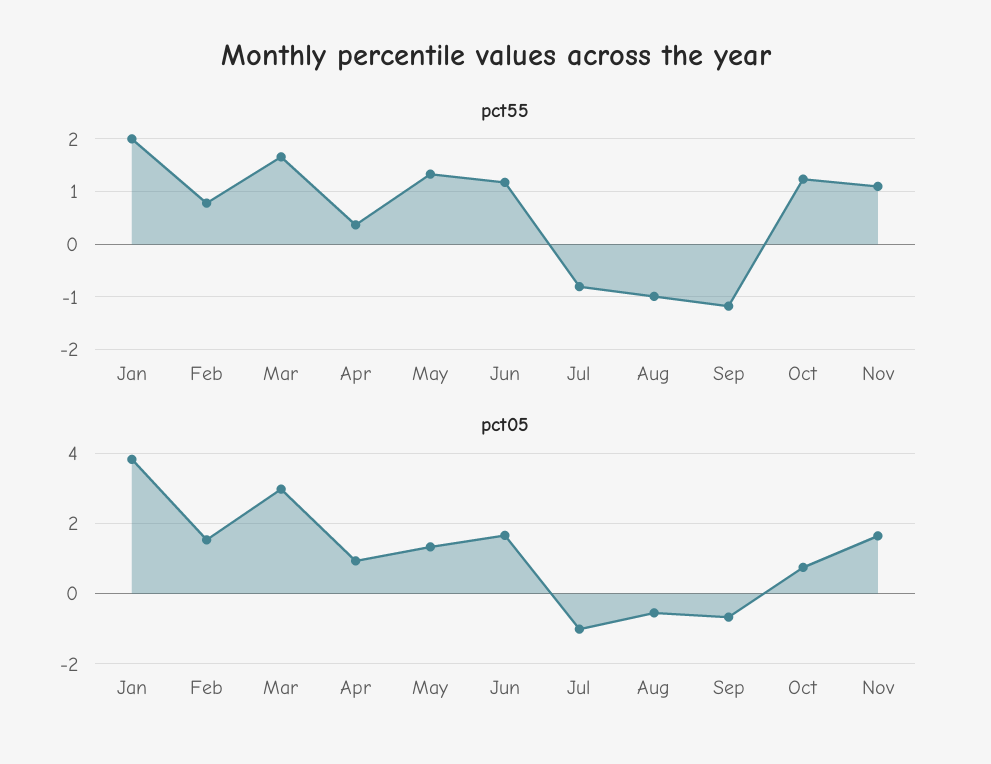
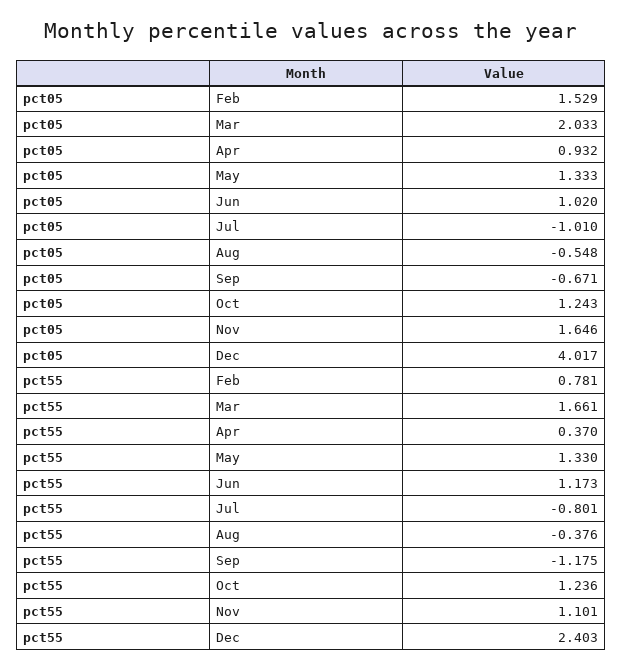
pct55, Jan: 2 -> none
pct55, Aug: -1 -> -0.376
pct05, Jan: 3.8 -> none
pct05, Mar: 3 -> 2.033
pct05, Jun: 1.6 -> 1.02
pct05, Oct: 0.8 -> 1.243
pct05, Dec: none -> 4.017
pct55, Dec: none -> 2.403

